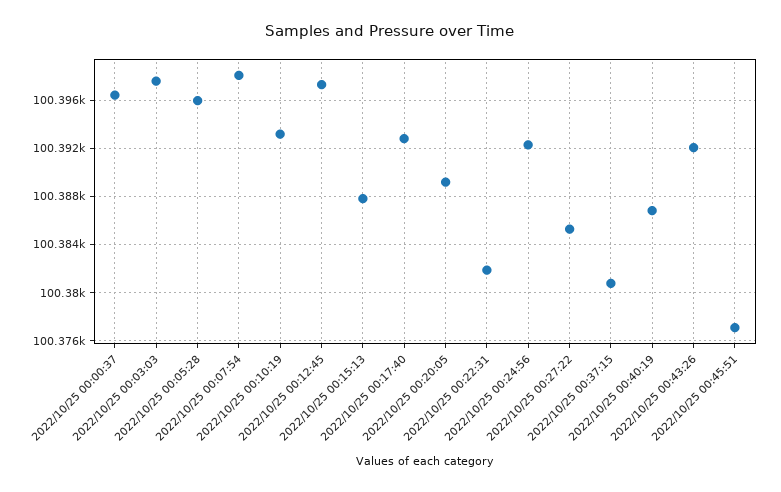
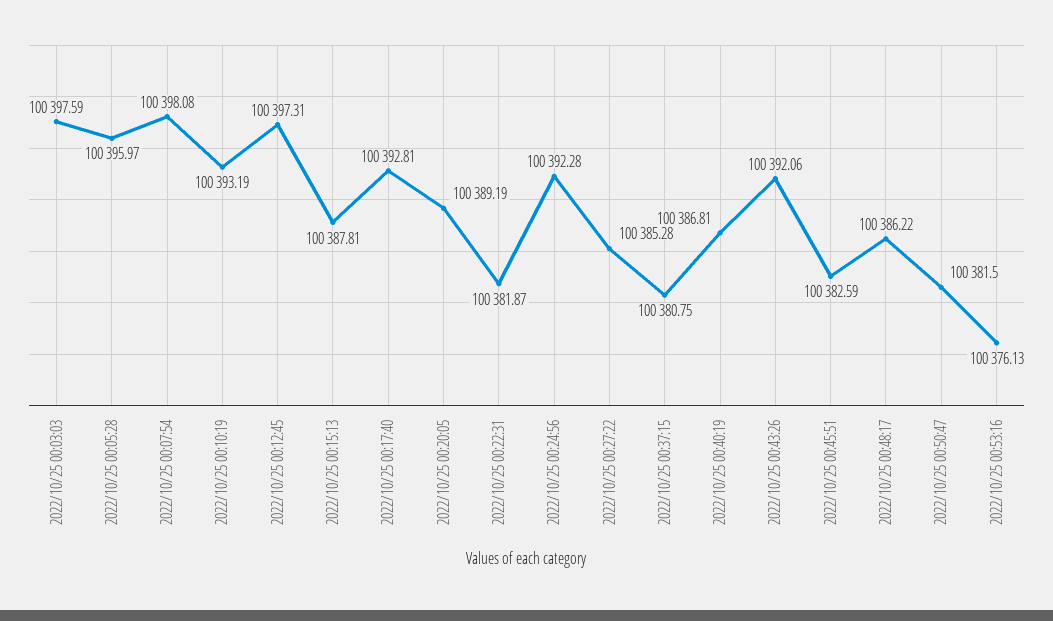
2022/10/25 00:00:37: 100396.5 -> none
2022/10/25 00:45:51: 100377 -> 100382.59
2022/10/25 00:48:17: none -> 100386.22
2022/10/25 00:50:47: none -> 100381.5
2022/10/25 00:53:16: none -> 100376.13

